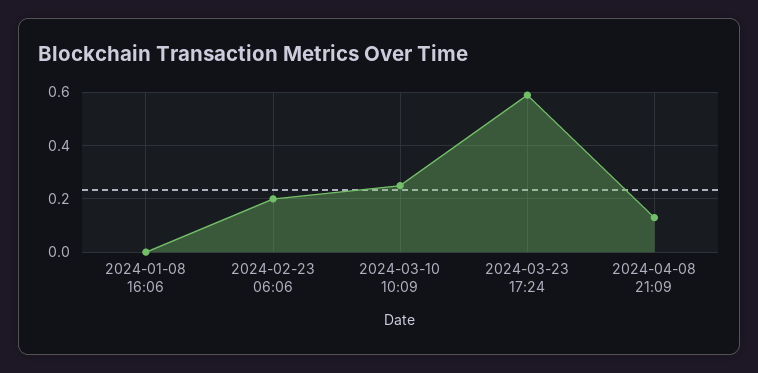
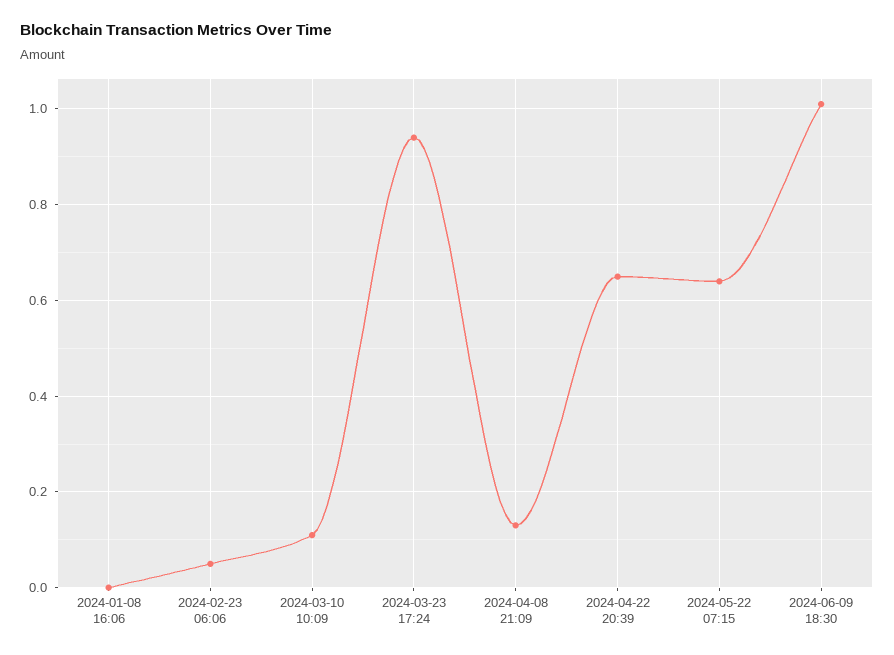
2024-02-23 06:06: 0.2 -> 0.05
2024-03-10 10:09: 0.25 -> 0.1
2024-03-23 17:24: 0.6 -> 0.95
2024-04-22 20:39: none -> 0.65
2024-05-22 07:15: none -> 0.65
2024-06-09 18:30: none -> 1

